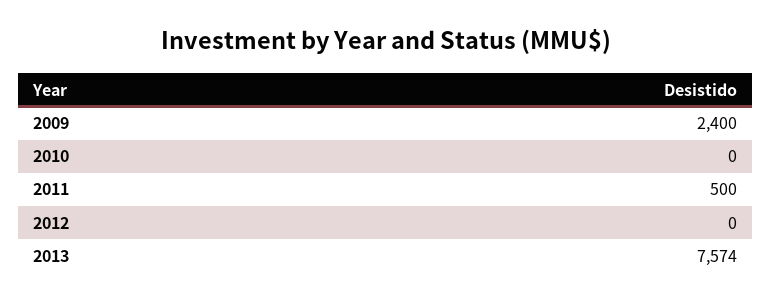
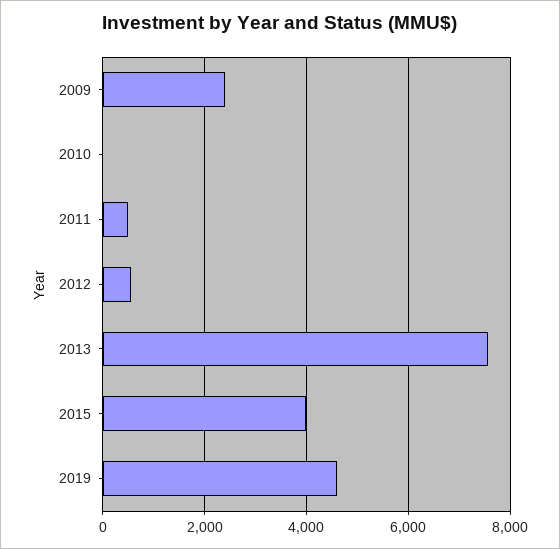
2012: 0 -> 600
2015: none -> 4000
2019: none -> 4600

